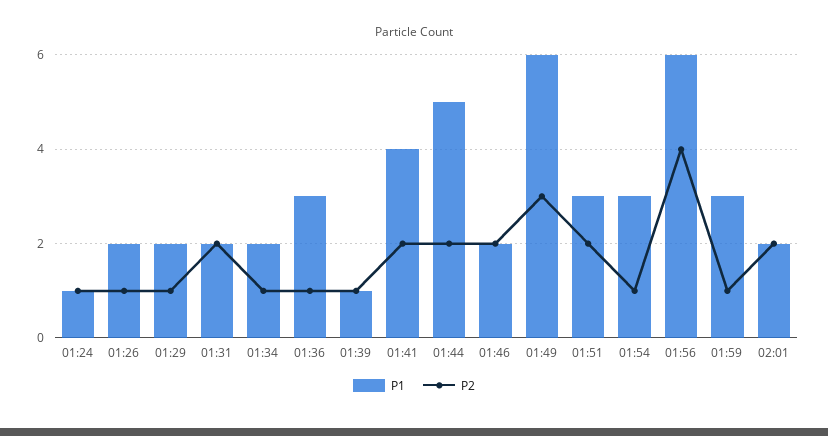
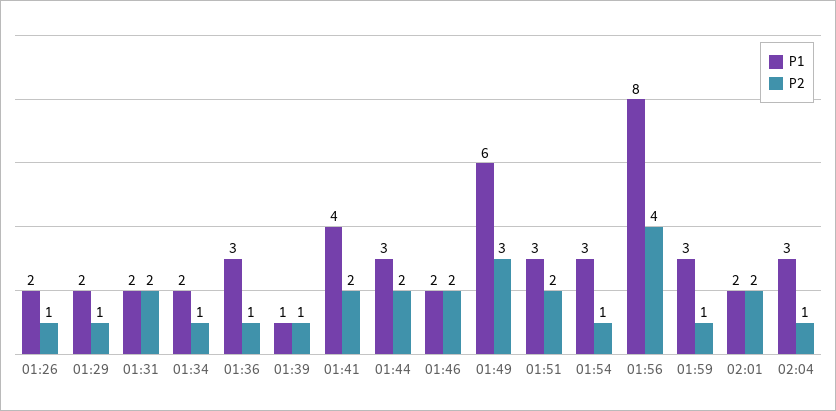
P1, 01:24: 1 -> none
P2, 01:24: 1 -> none
P1, 01:44: 5 -> 3
P1, 01:56: 6 -> 8
P1, 02:04: none -> 3
P2, 02:04: none -> 1

